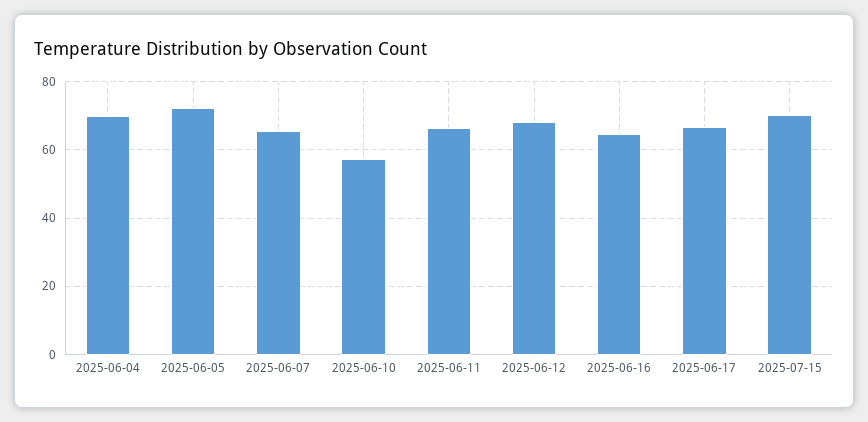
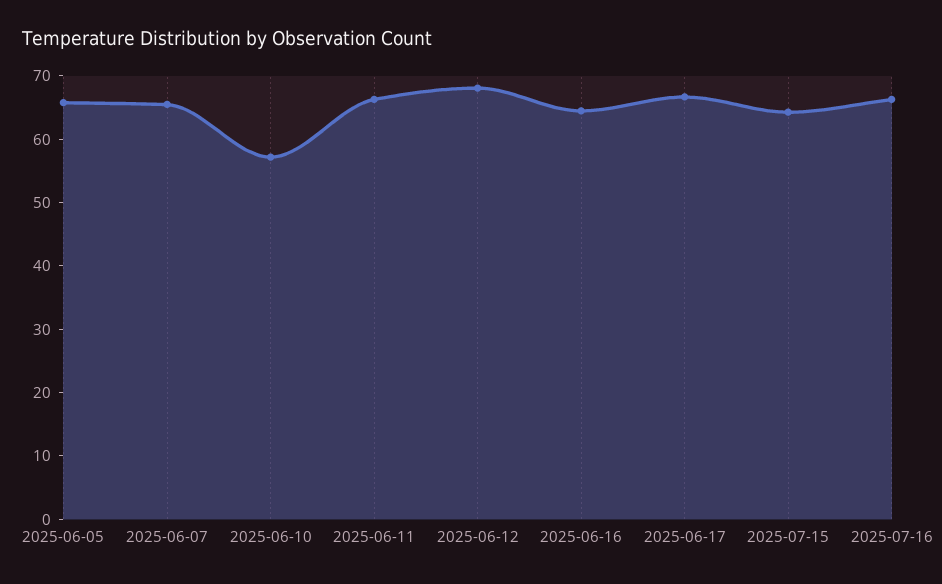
2025-06-04: 70 -> none
2025-06-05: 72 -> 66
2025-07-15: 70 -> 64
2025-07-16: none -> 66

